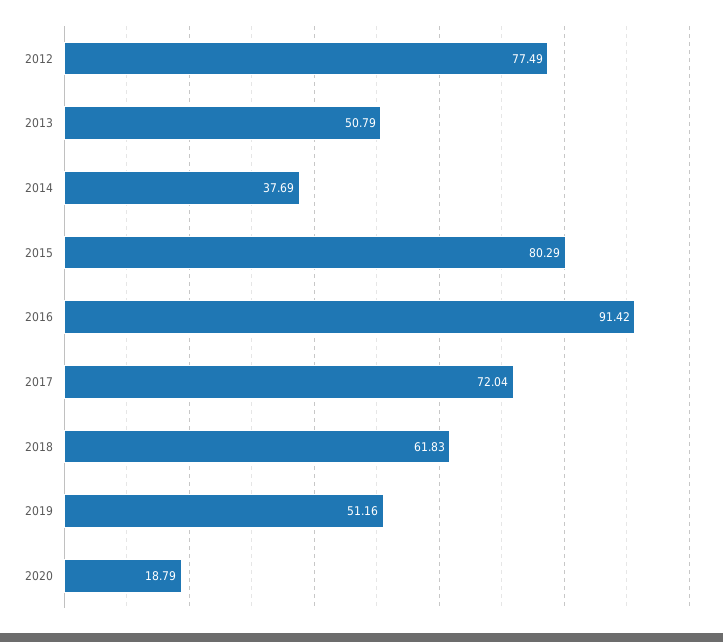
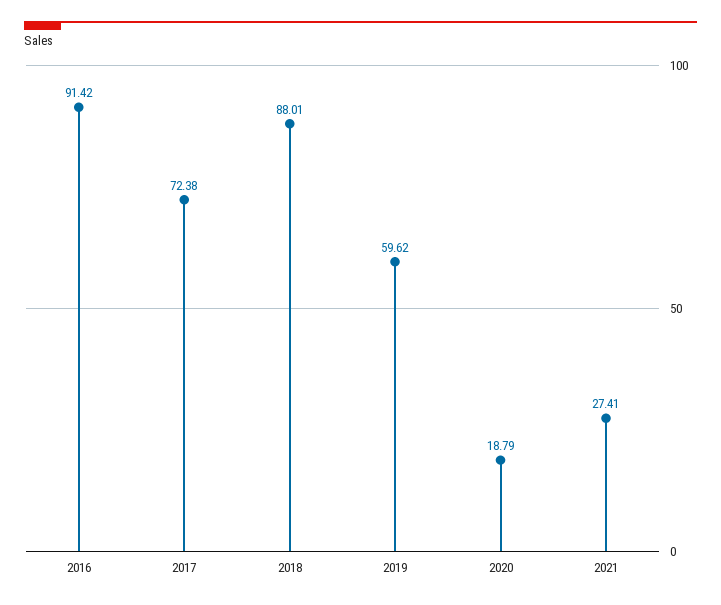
2012: 77.49 -> none
2013: 50.79 -> none
2014: 37.69 -> none
2015: 80.29 -> none
2017: 72.04 -> 72.38
2018: 61.83 -> 88.01
2019: 51.16 -> 59.62
2021: none -> 27.41

